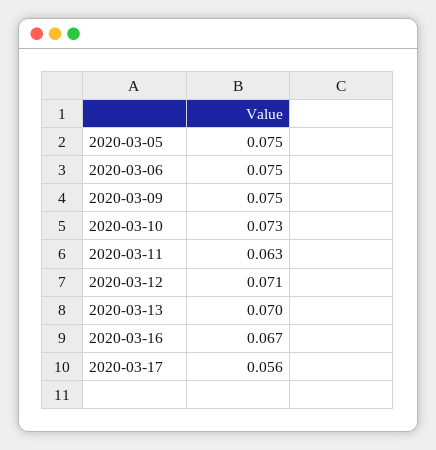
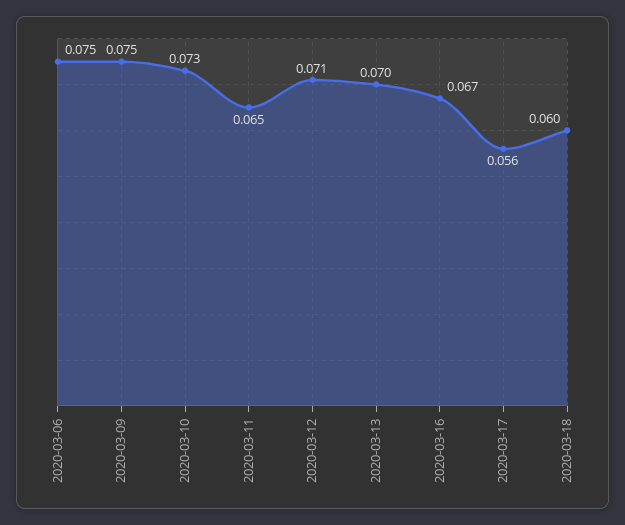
2020-03-05: 0.075 -> none
2020-03-11: 0.063 -> 0.065
2020-03-18: none -> 0.06

